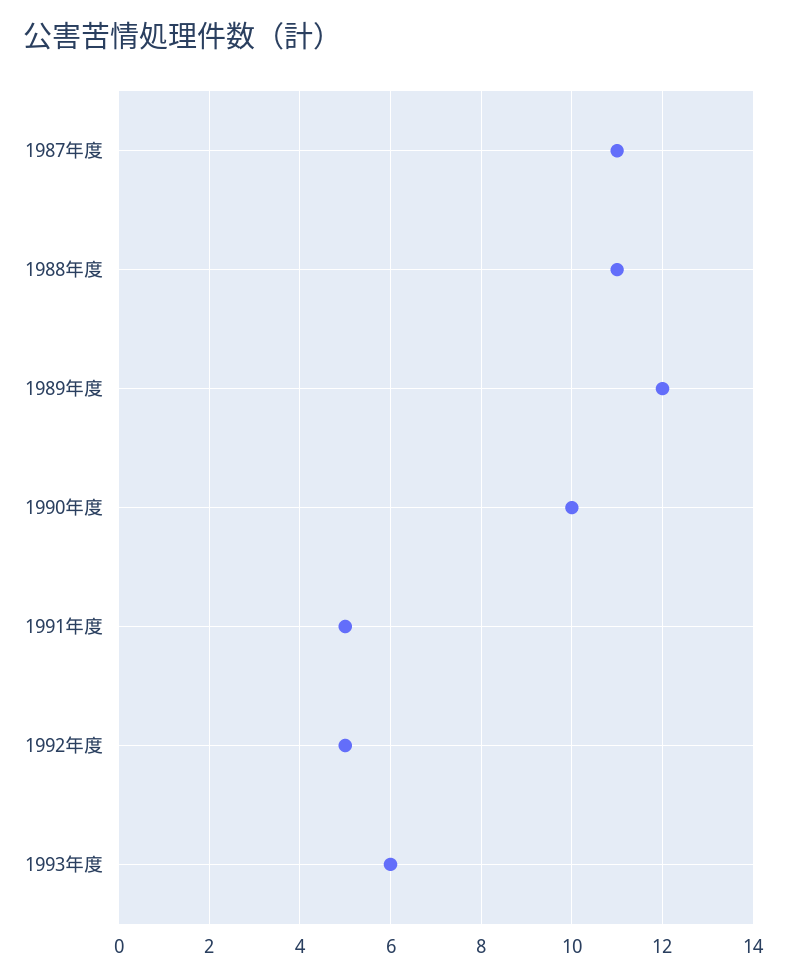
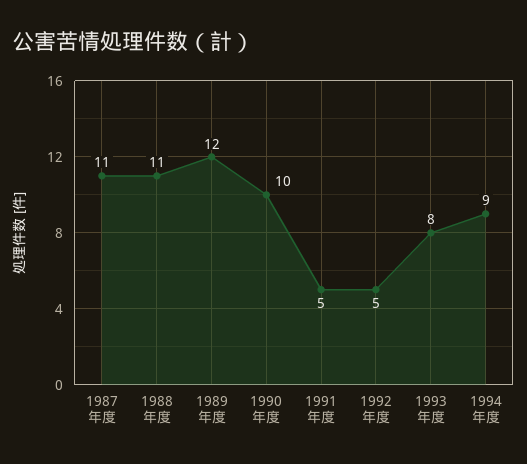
1993年度: 6 -> 8
1994年度: none -> 9

